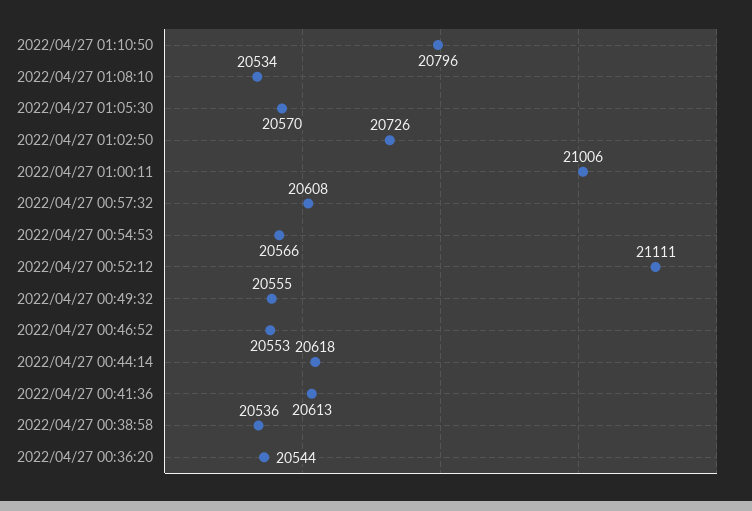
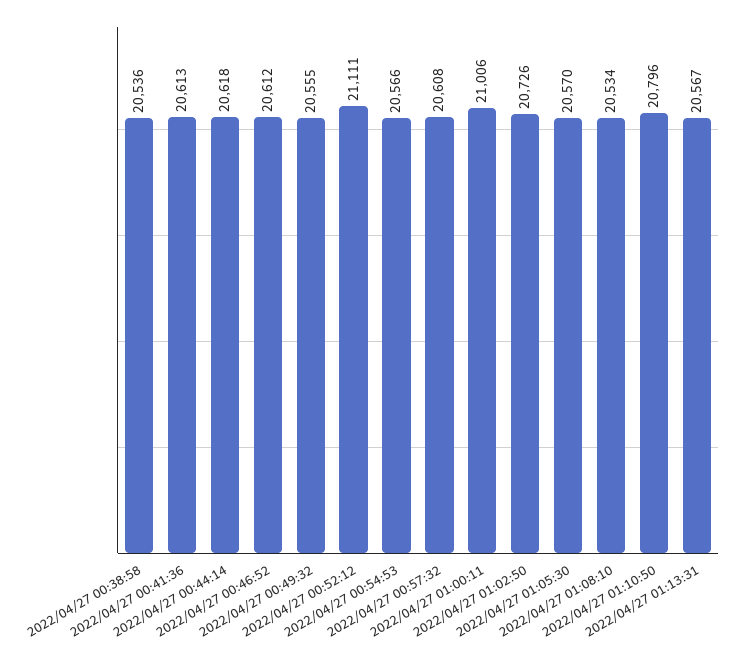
2022/04/27 00:46:52: 20553 -> 20612
2022/04/27 00:36:20: 20544 -> none
2022/04/27 01:13:31: none -> 20567

